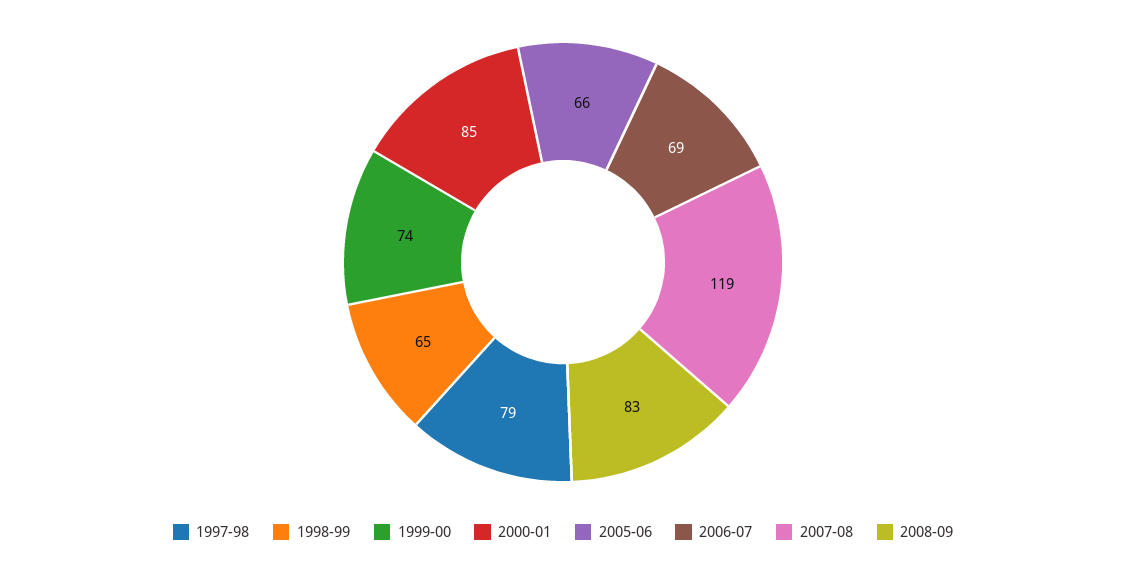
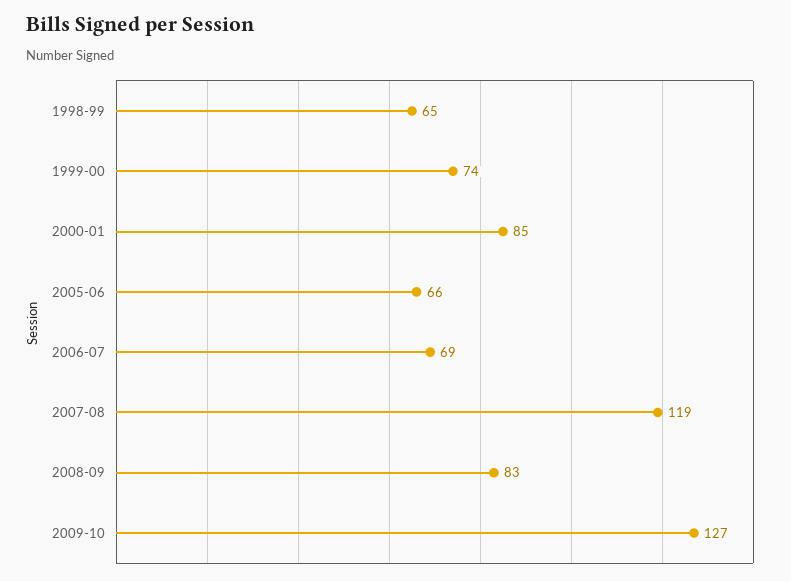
1997-98: 79 -> none
2009-10: none -> 127

